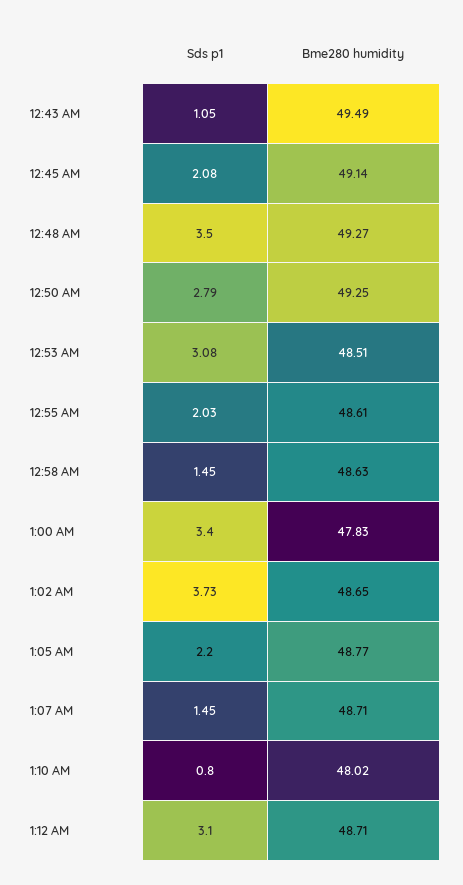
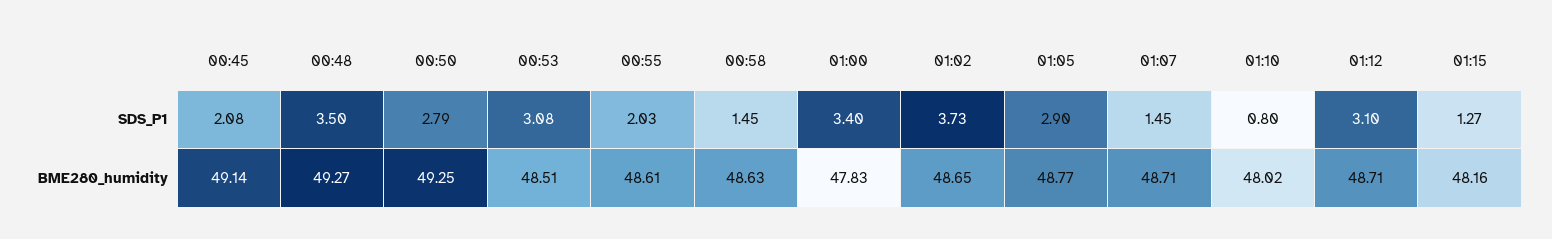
Sds p1, 12:43 AM: 1.05 -> none
Bme280 humidity, 12:43 AM: 49.49 -> none
Sds p1, 1:05 AM: 2.2 -> 2.9
Sds p1, 01:15: none -> 1.27
Bme280 humidity, 01:15: none -> 48.16

